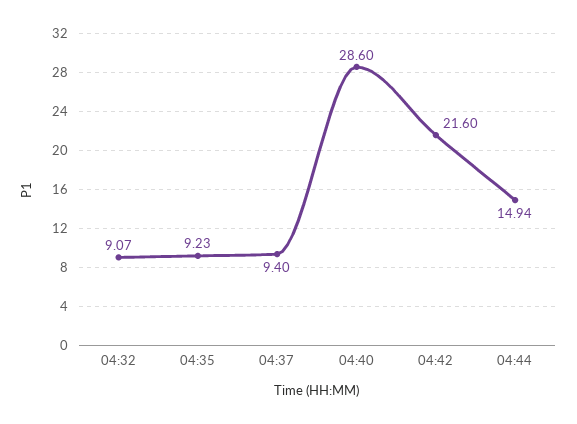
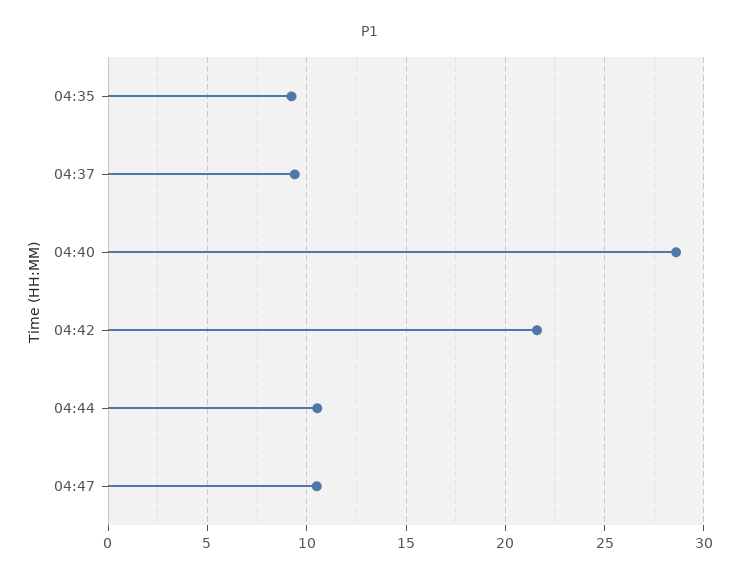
04:32: 9.07 -> none
04:44: 14.94 -> 10.5
04:47: none -> 10.5

